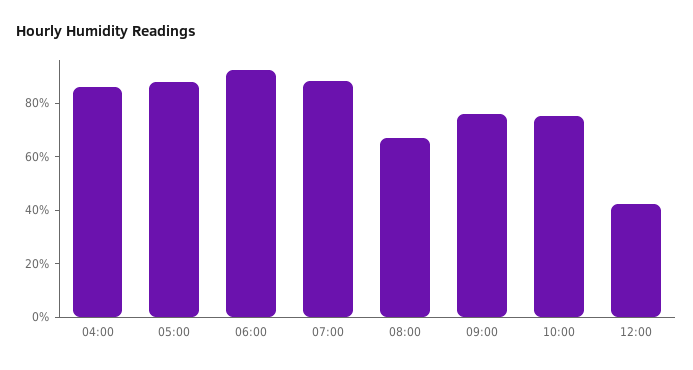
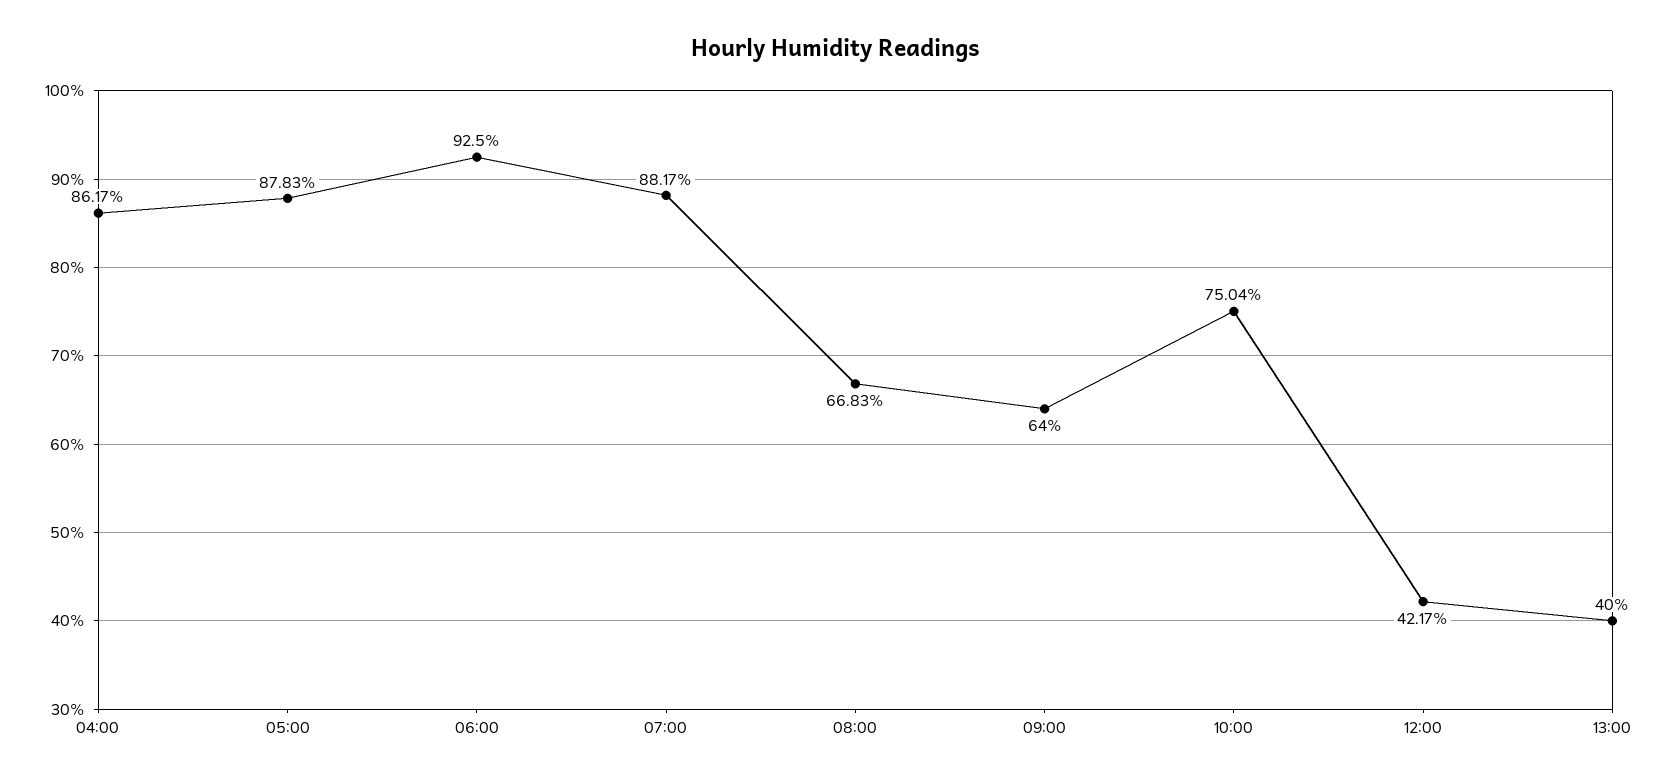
09:00: 75 -> 64
13:00: none -> 40

